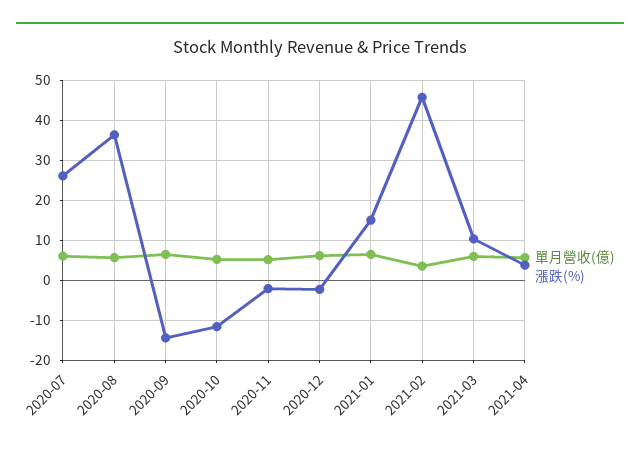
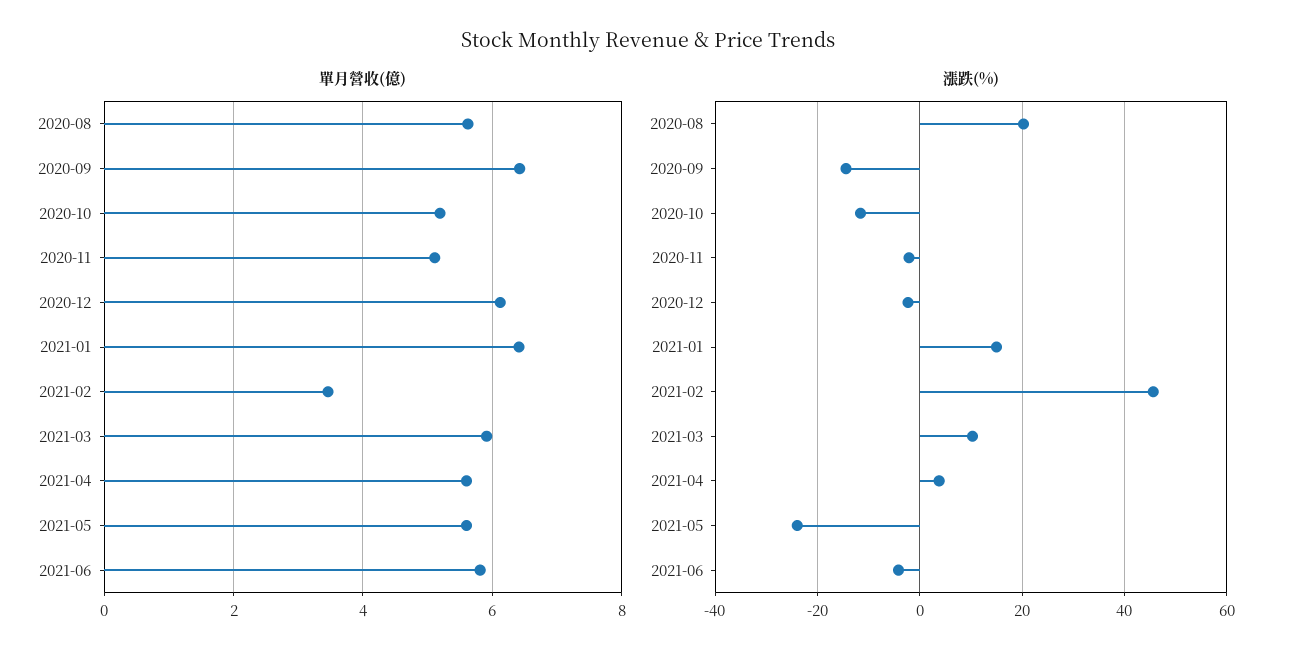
單月營收(億), 2020-07: 6 -> none
漲跌(%), 2020-07: 26 -> none
漲跌(%), 2020-08: 36 -> 20
單月營收(億), 2021-05: none -> 5.6
單月營收(億), 2021-06: none -> 5.8
漲跌(%), 2021-05: none -> -24
漲跌(%), 2021-06: none -> -4

